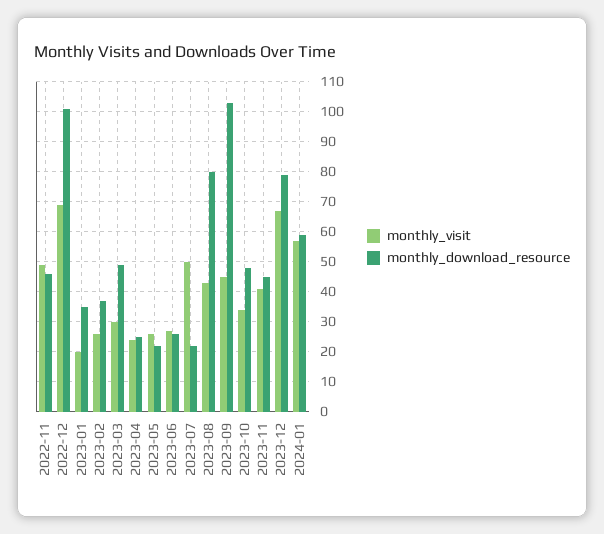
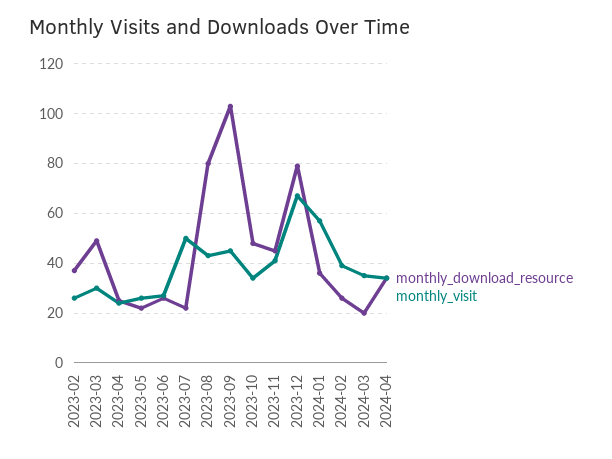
monthly_visit, 2022-11: 50 -> none
monthly_download_resource, 2022-11: 45 -> none
monthly_visit, 2022-12: 70 -> none
monthly_download_resource, 2022-12: 100 -> none
monthly_visit, 2023-01: 20 -> none
monthly_download_resource, 2023-01: 35 -> none
monthly_download_resource, 2024-01: 60 -> 35
monthly_download_resource, 2024-02: none -> 25
monthly_visit, 2024-02: none -> 40
monthly_download_resource, 2024-03: none -> 20
monthly_visit, 2024-03: none -> 35
monthly_download_resource, 2024-04: none -> 35
monthly_visit, 2024-04: none -> 35

